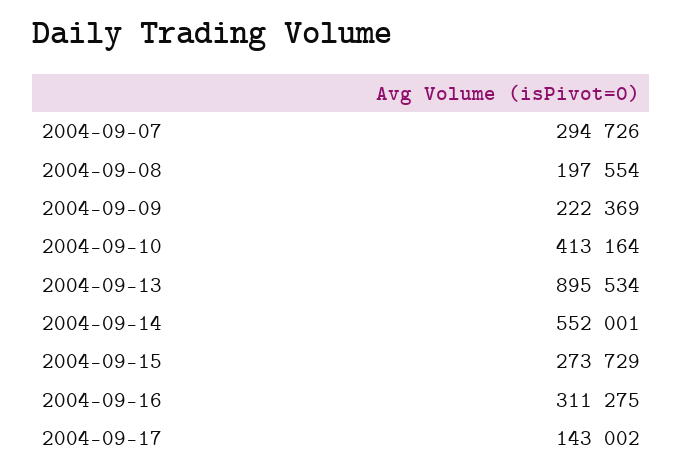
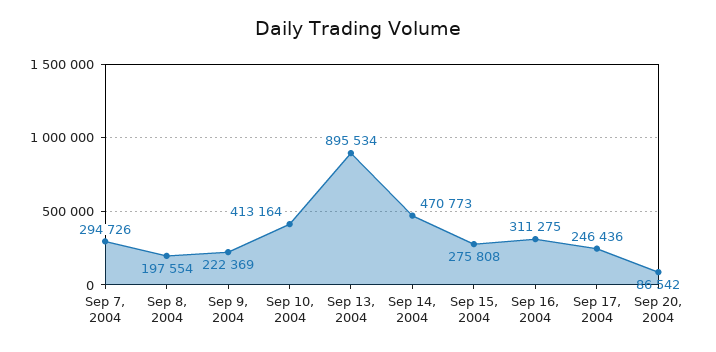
2004-09-14: 552001 -> 470773
2004-09-15: 273729 -> 275808
2004-09-17: 143002 -> 246436
Sep 20, 2004: none -> 86542

